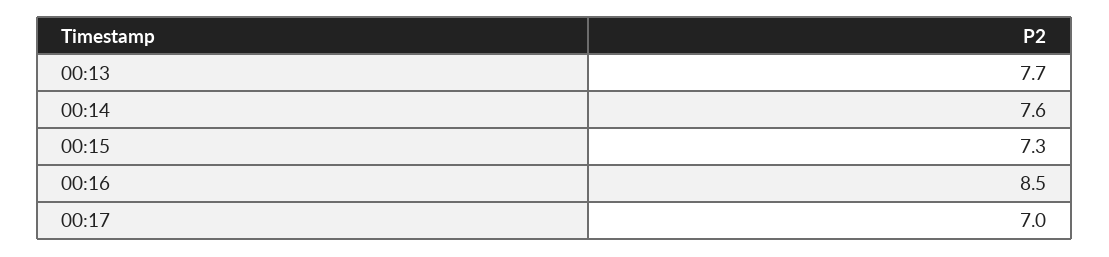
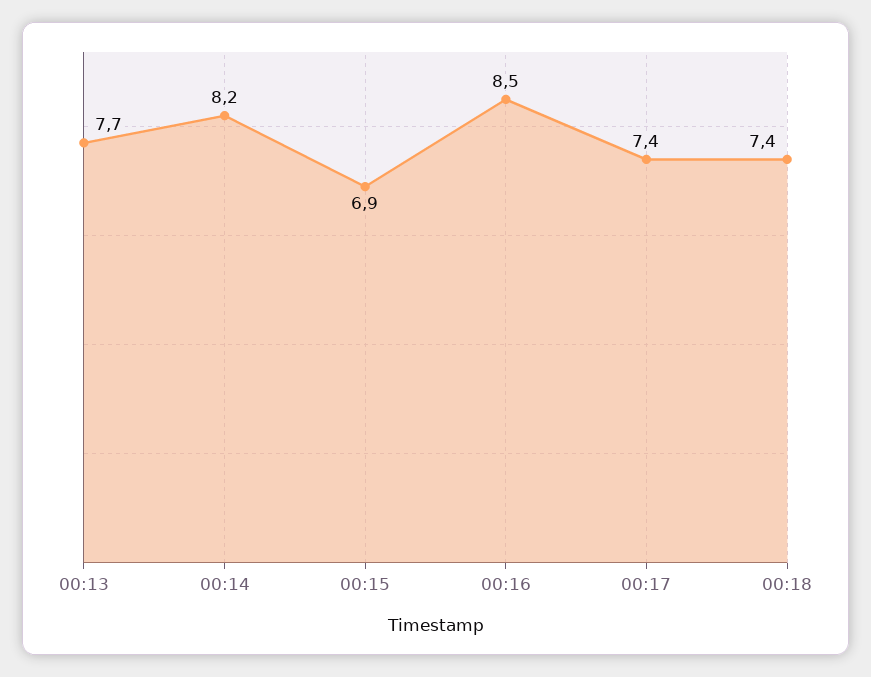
00:14: 7.6 -> 8.2
00:15: 7.3 -> 6.9
00:17: 7 -> 7.4
00:18: none -> 7.4

